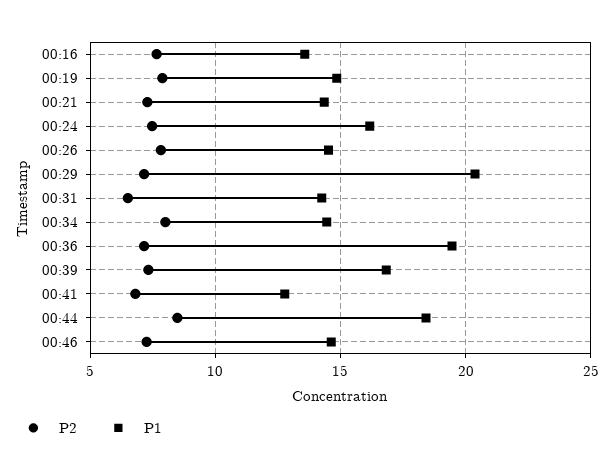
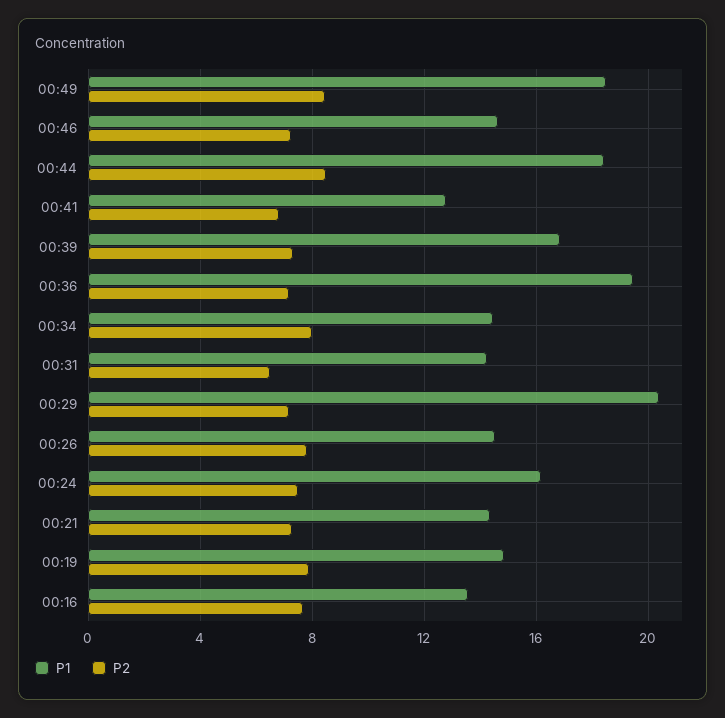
P1, 00:49: none -> 18.5
P2, 00:49: none -> 8.5

